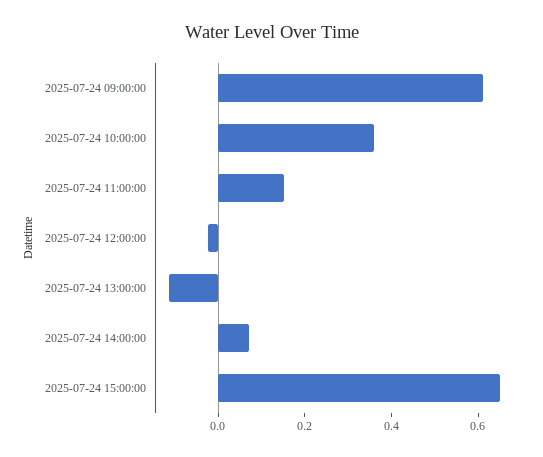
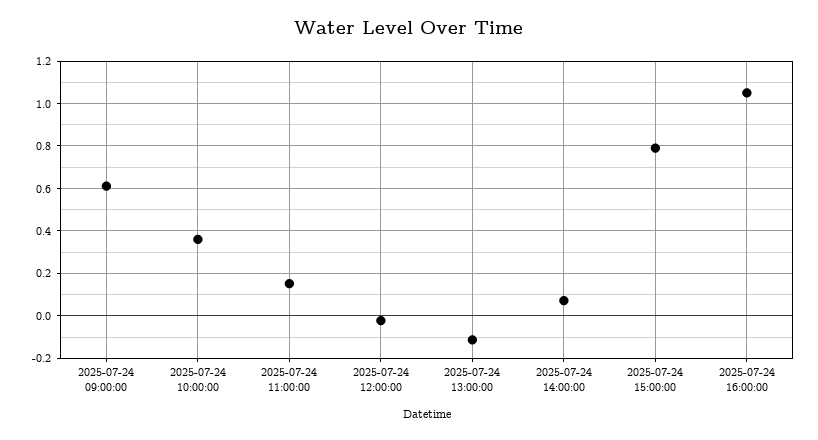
2025-07-24 15:00:00: 0.65 -> 0.8
2025-07-24 16:00:00: none -> 1.05

